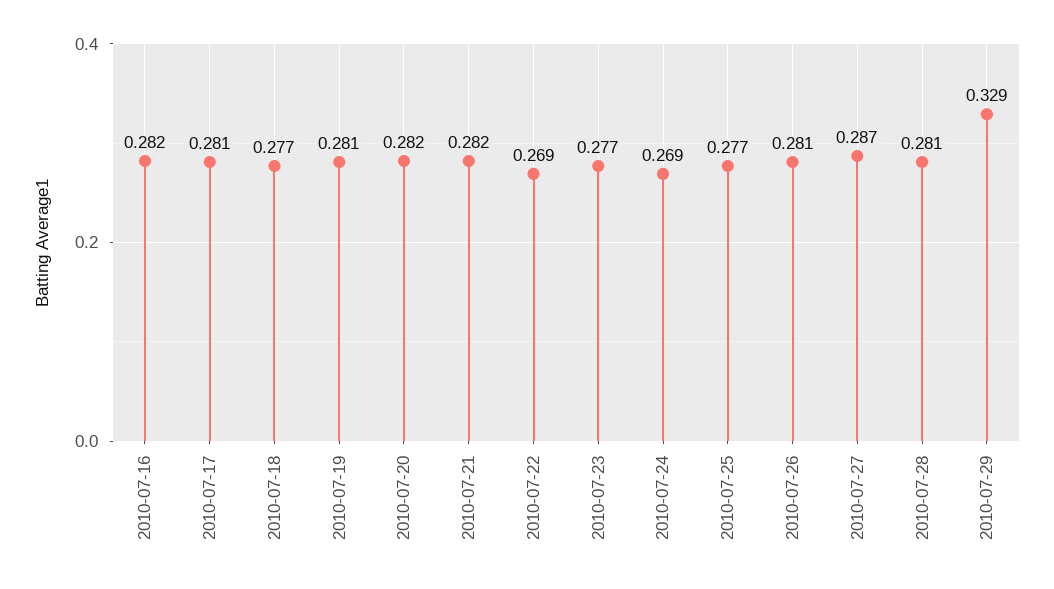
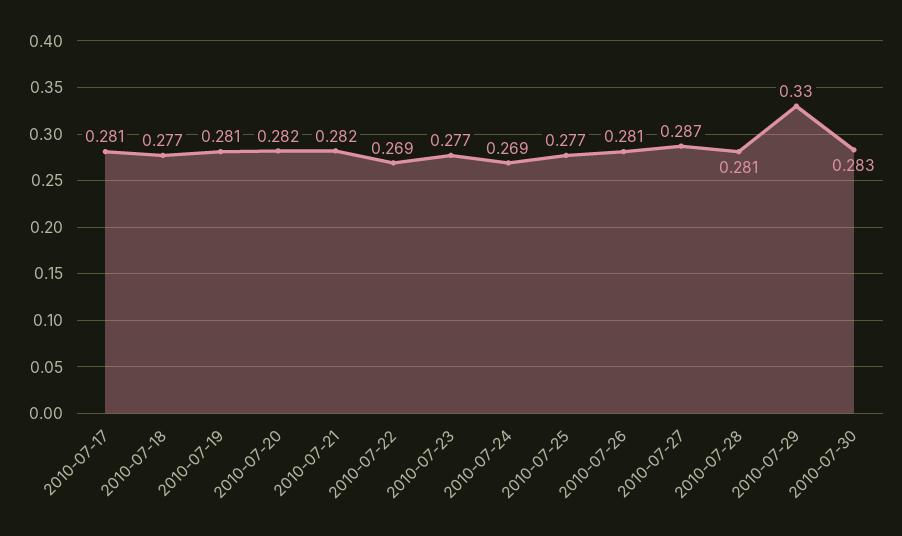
2010-07-16: 0.282 -> none
2010-07-29: 0.329 -> 0.33
2010-07-30: none -> 0.283

